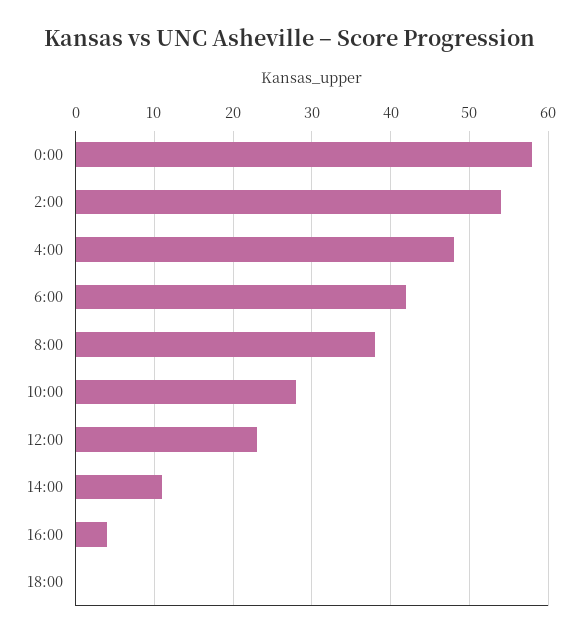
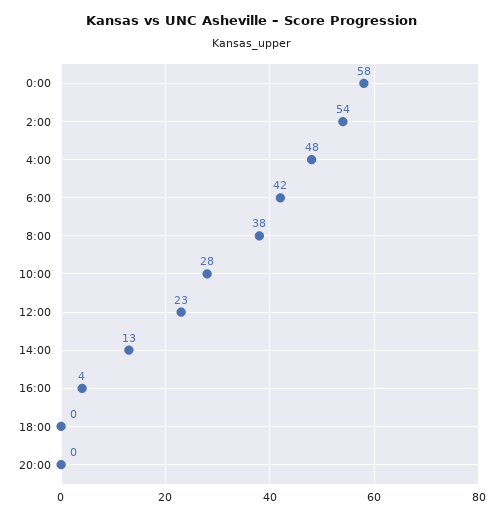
14:00: 11 -> 13
20:00: none -> 0

